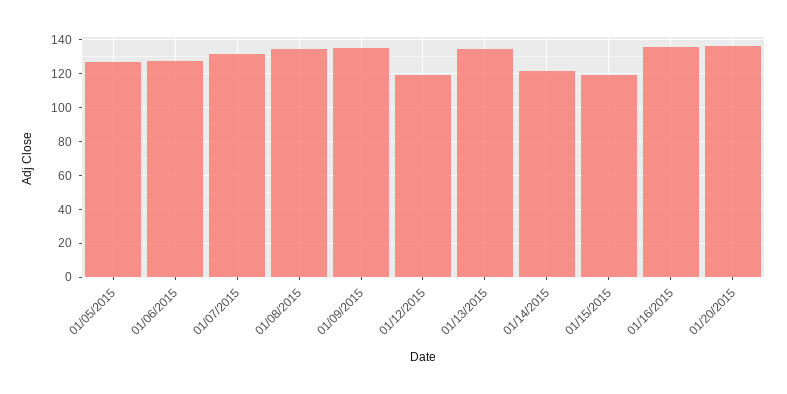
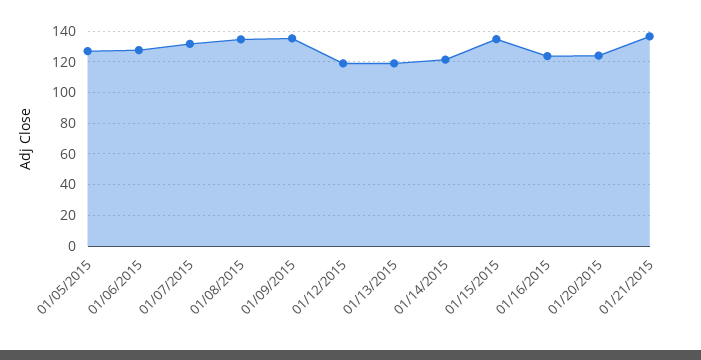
01/13/2015: 135 -> 120
01/15/2015: 120 -> 135
01/16/2015: 135 -> 125
01/20/2015: 135 -> 125
01/21/2015: none -> 135

